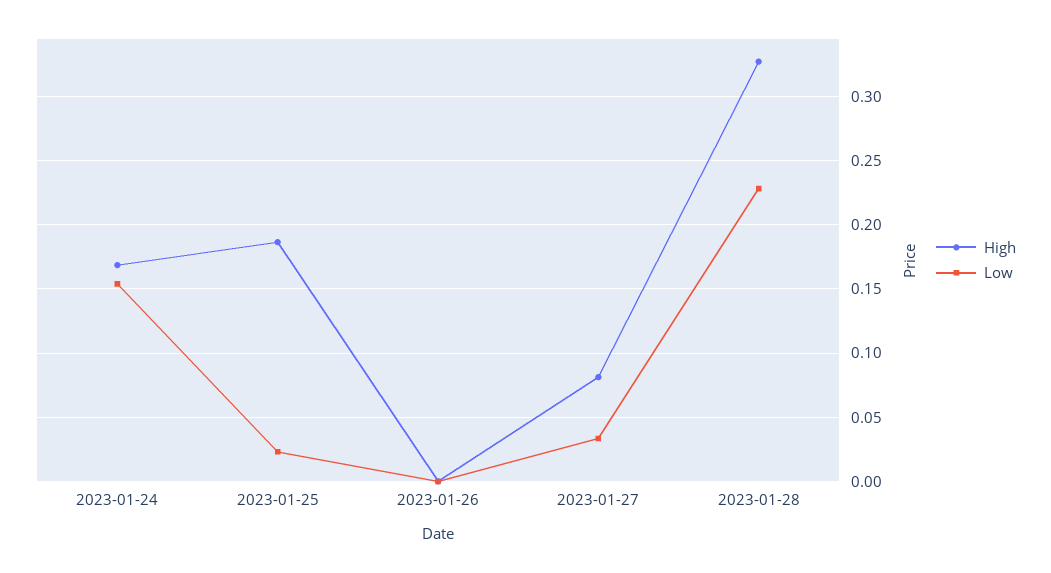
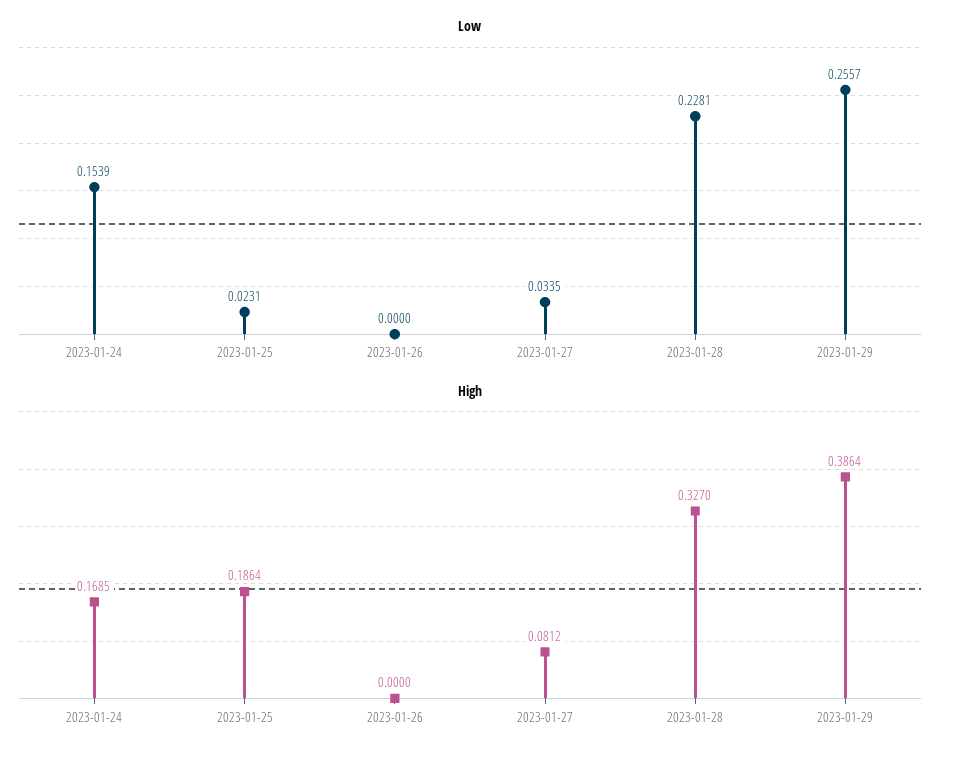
Low, 2023-01-29: none -> 0.2557
High, 2023-01-29: none -> 0.3864

